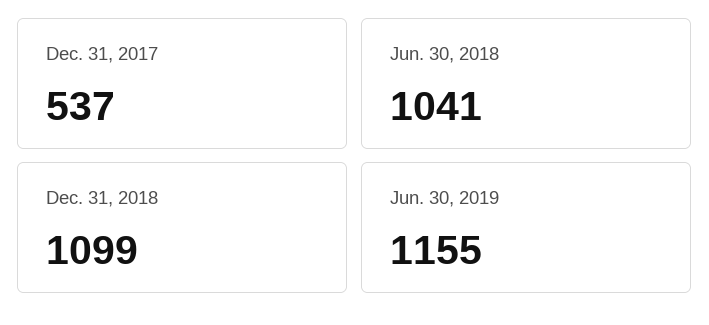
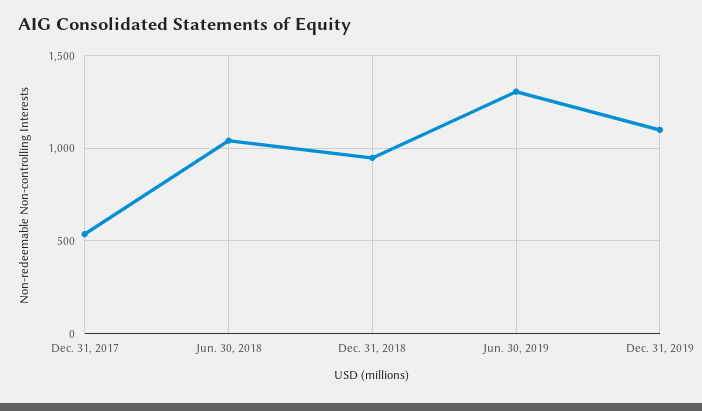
Dec. 31, 2018: 1099 -> 950
Jun. 30, 2019: 1155 -> 1300
Dec. 31, 2019: none -> 1100

